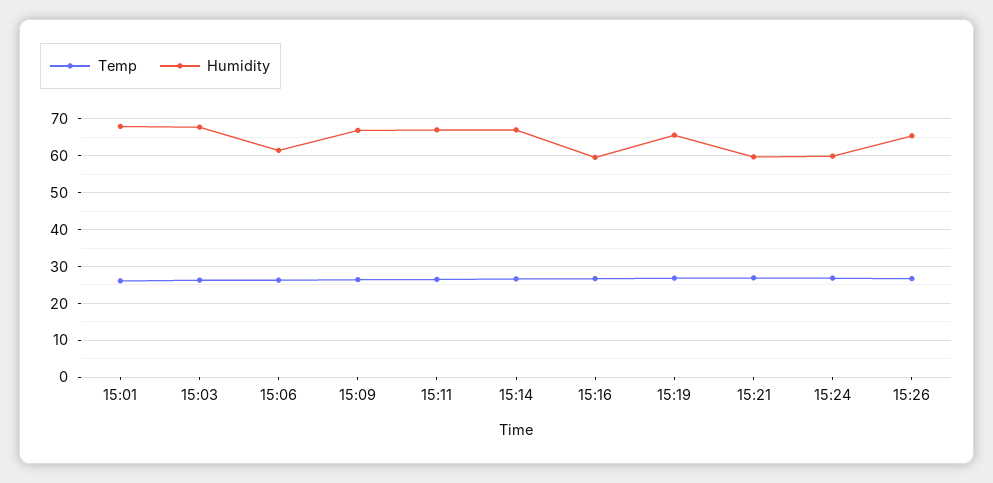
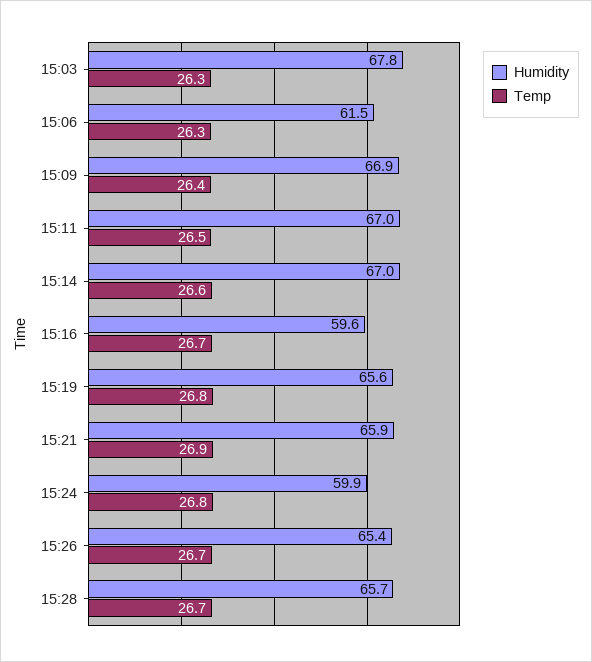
Temp, 15:01: 26 -> none
Humidity, 15:01: 68 -> none
Humidity, 15:21: 60 -> 65.9
Humidity, 15:28: none -> 65.7
Temp, 15:28: none -> 26.7

